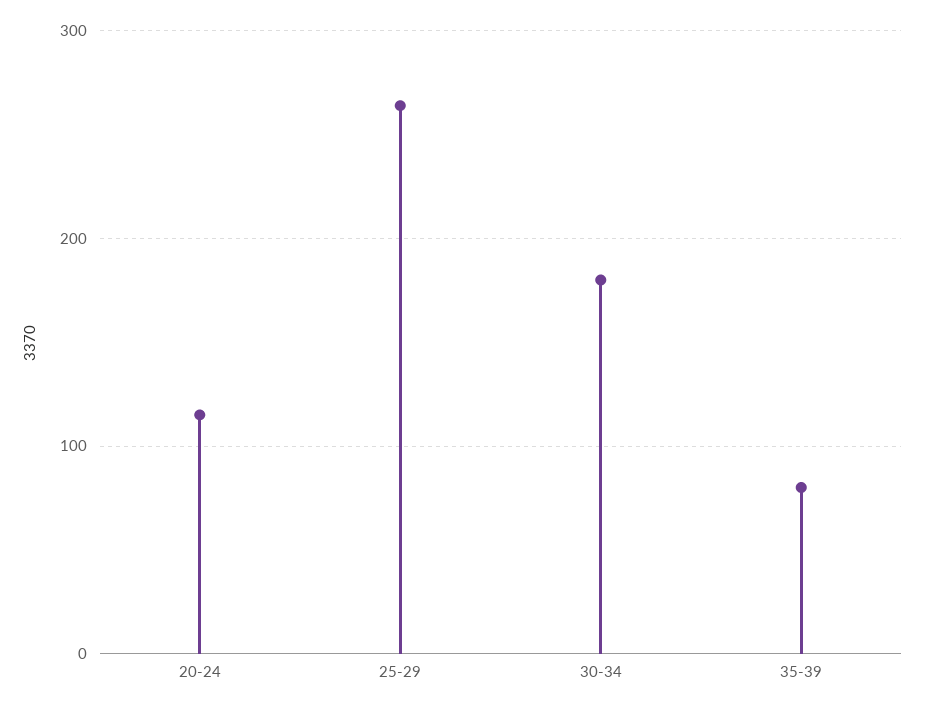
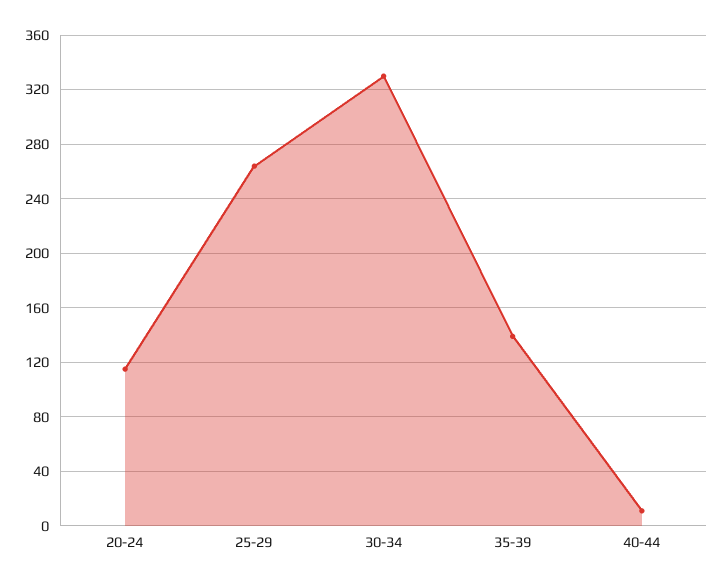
30-34: 180 -> 330
35-39: 80 -> 140
40-44: none -> 10

